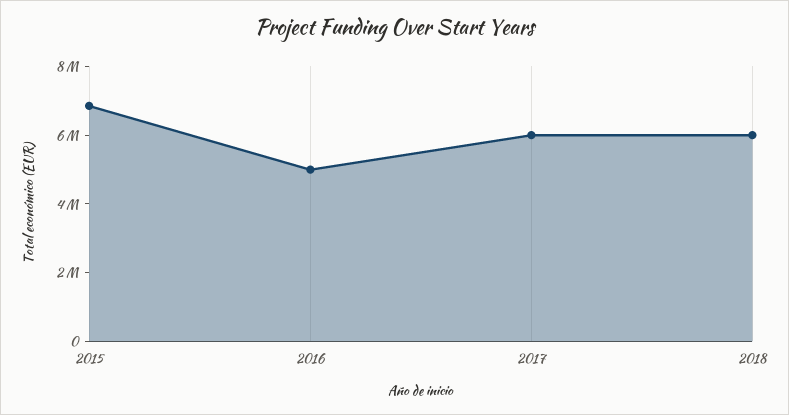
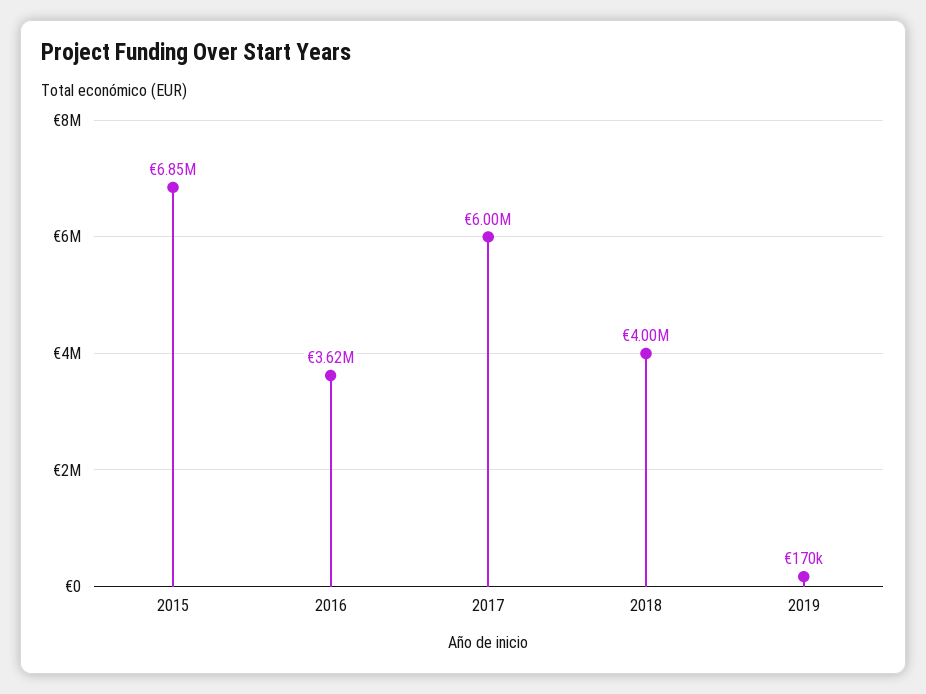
2016: 5000000 -> 3620000
2018: 6000000 -> 4000000
2019: none -> 170000

